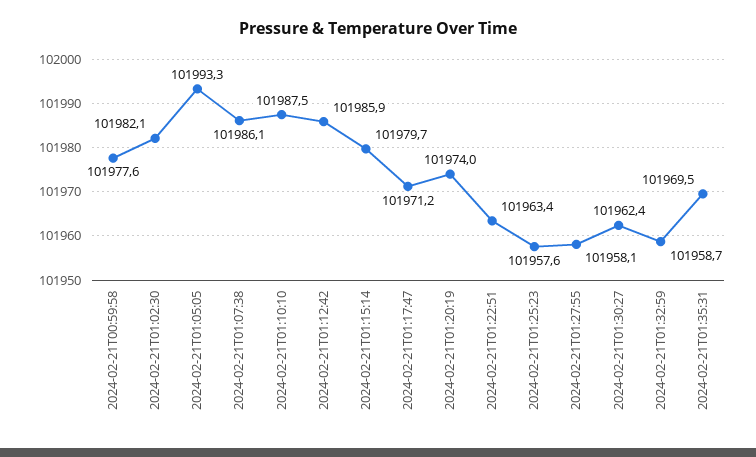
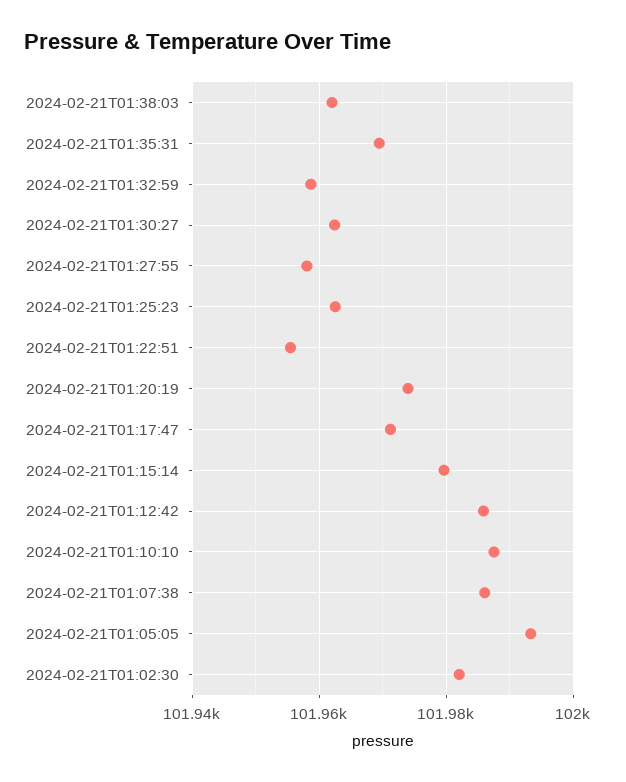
2024-02-21T00:59:58: 101977.6 -> none
2024-02-21T01:22:51: 101963.4 -> 101956
2024-02-21T01:25:23: 101957.6 -> 101962
2024-02-21T01:38:03: none -> 101962

